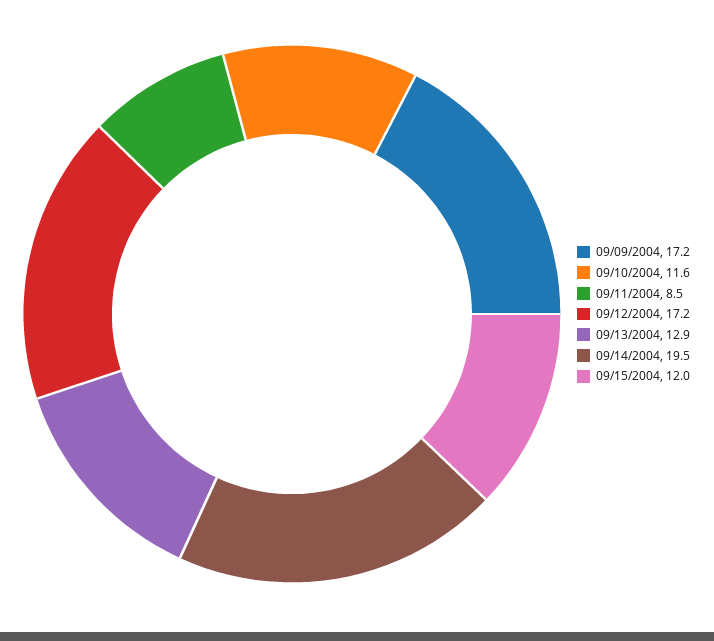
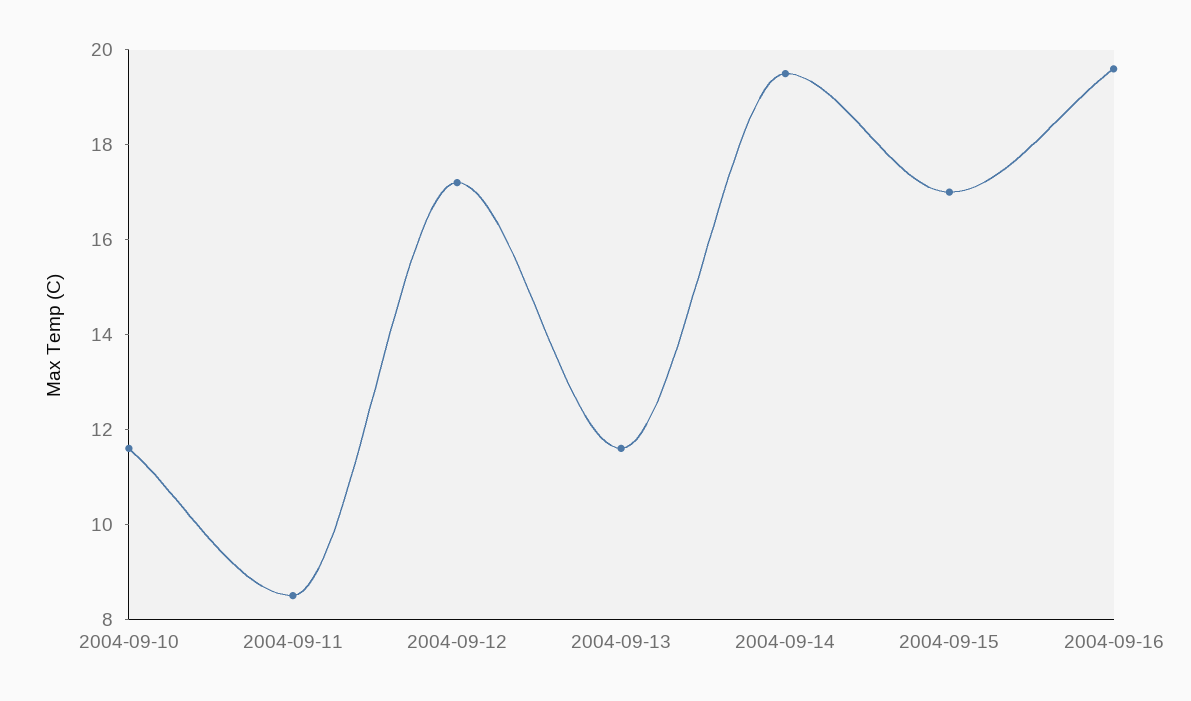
09/09/2004: 17.2 -> none
09/13/2004: 12.9 -> 11.5
09/15/2004: 12 -> 17
2004-09-16: none -> 19.5

